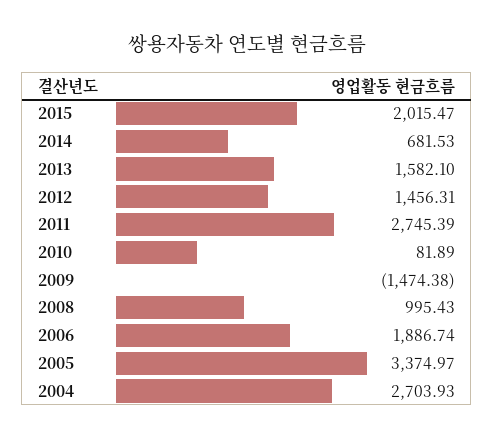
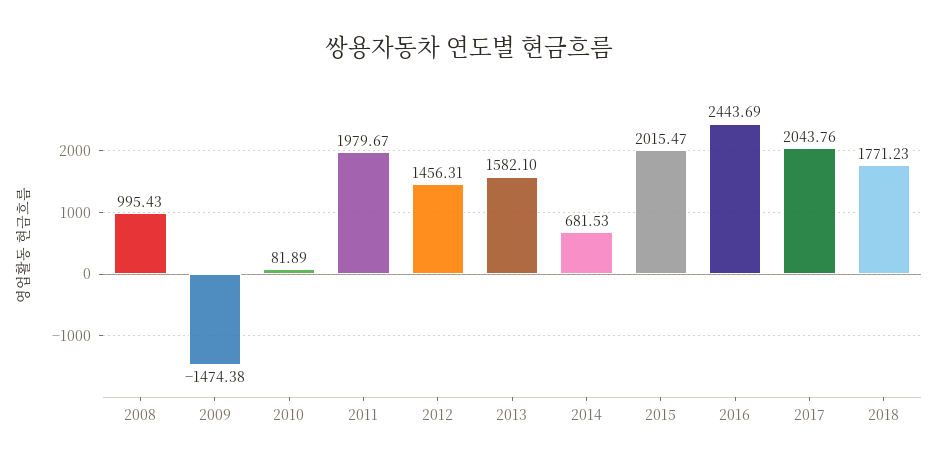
2011: 2745.39 -> 1979.67
2006: 1886.74 -> none
2005: 3374.97 -> none
2004: 2703.93 -> none
2016: none -> 2443.69
2017: none -> 2043.76
2018: none -> 1771.23

